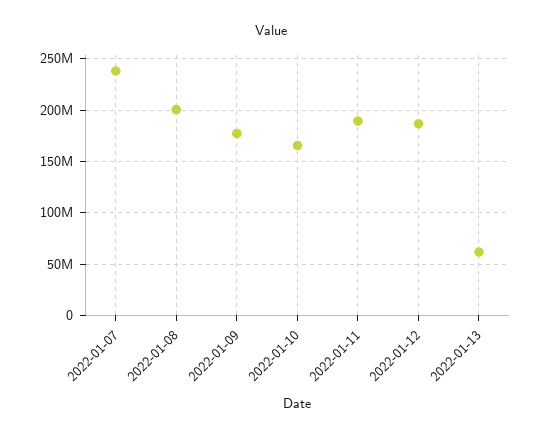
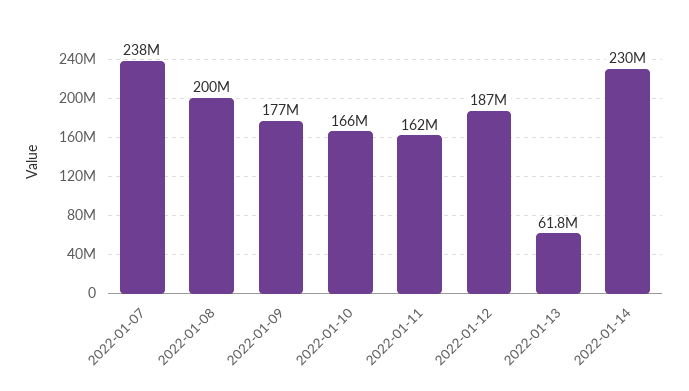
2022-01-11: 190000000 -> 162000000
2022-01-14: none -> 230000000

